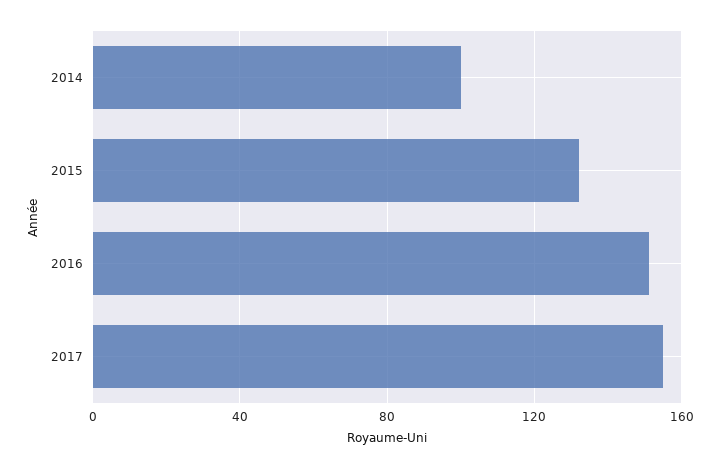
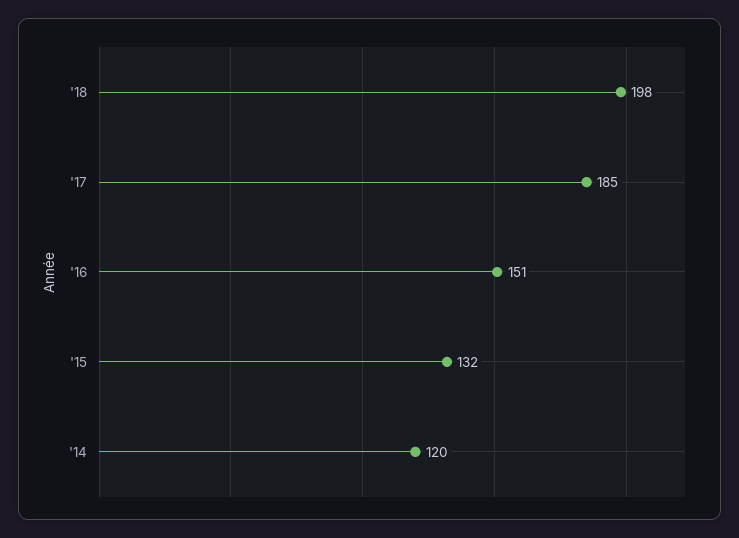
2014: 100 -> 120
2017: 155 -> 185
'18: none -> 198

